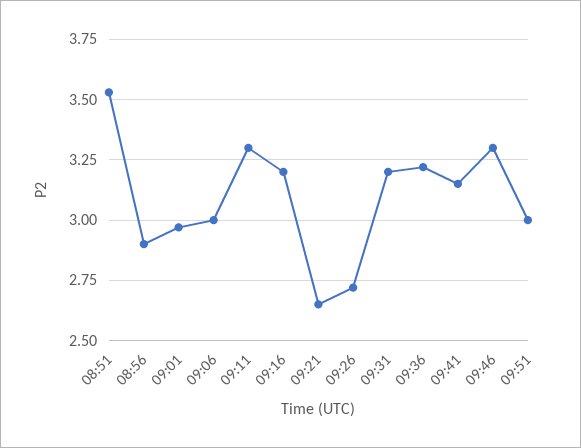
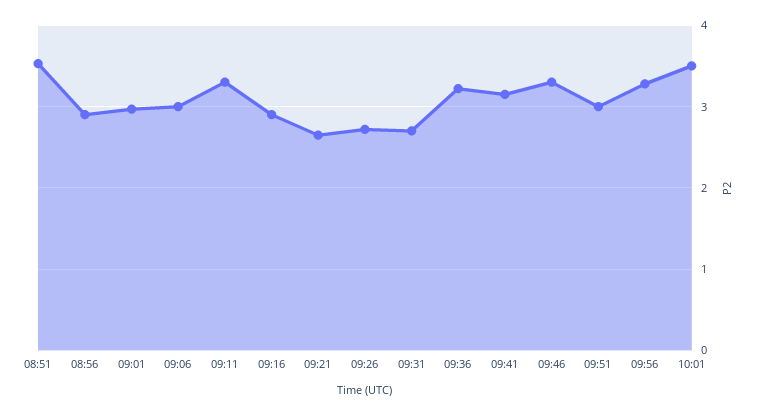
09:16: 3.2 -> 2.9
09:31: 3.2 -> 2.7
09:56: none -> 3.3
10:01: none -> 3.5

